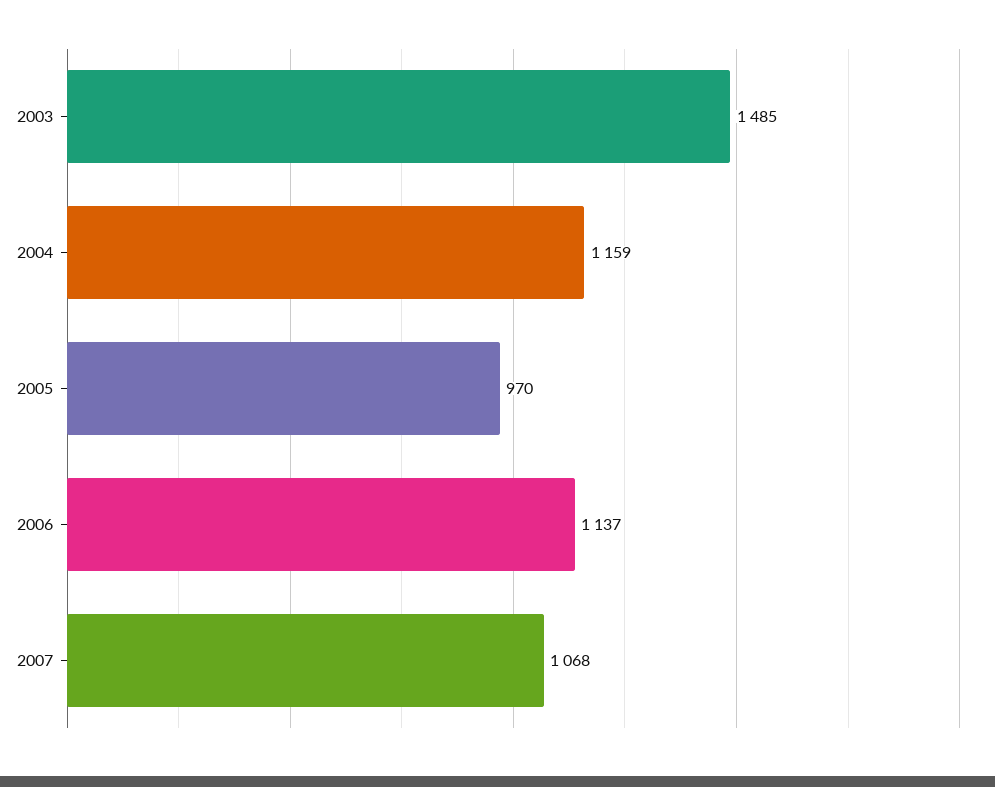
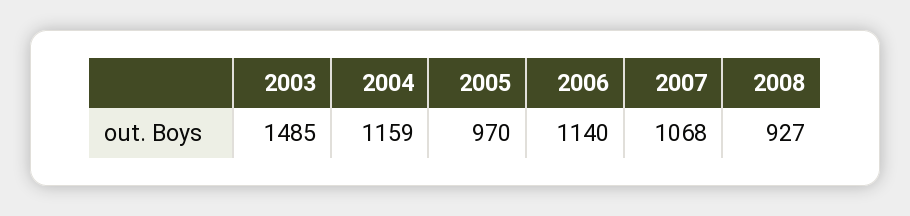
2006: 1137 -> 1140
2008: none -> 927

